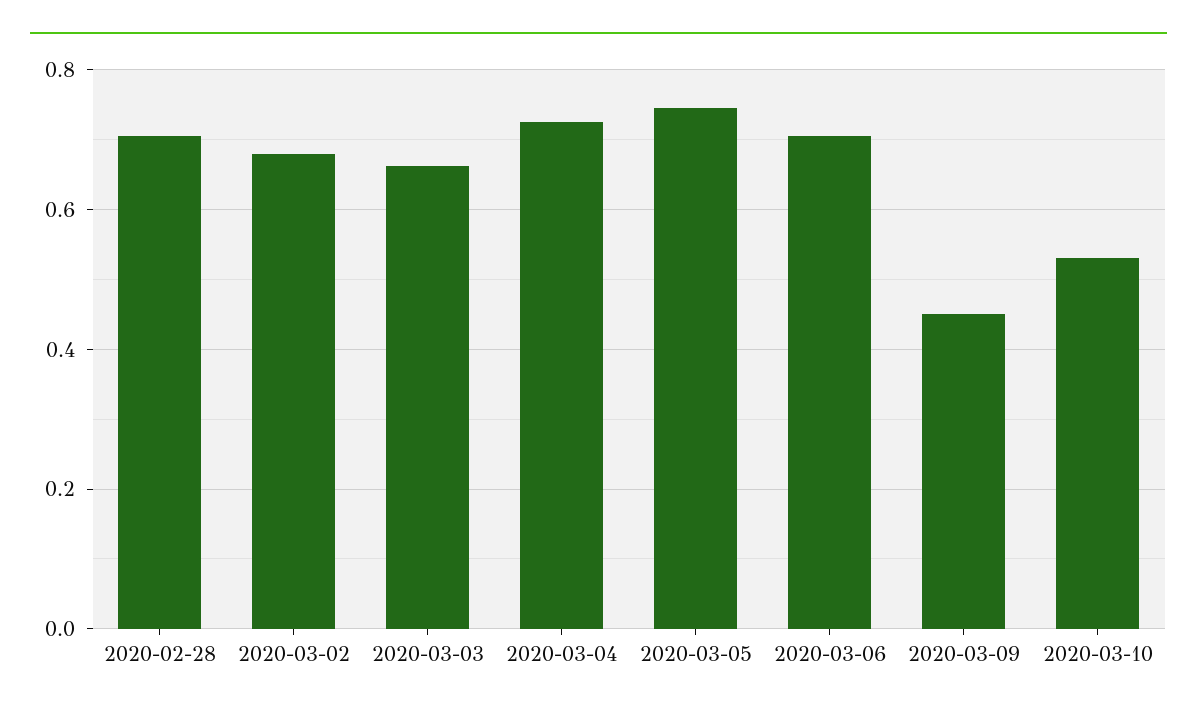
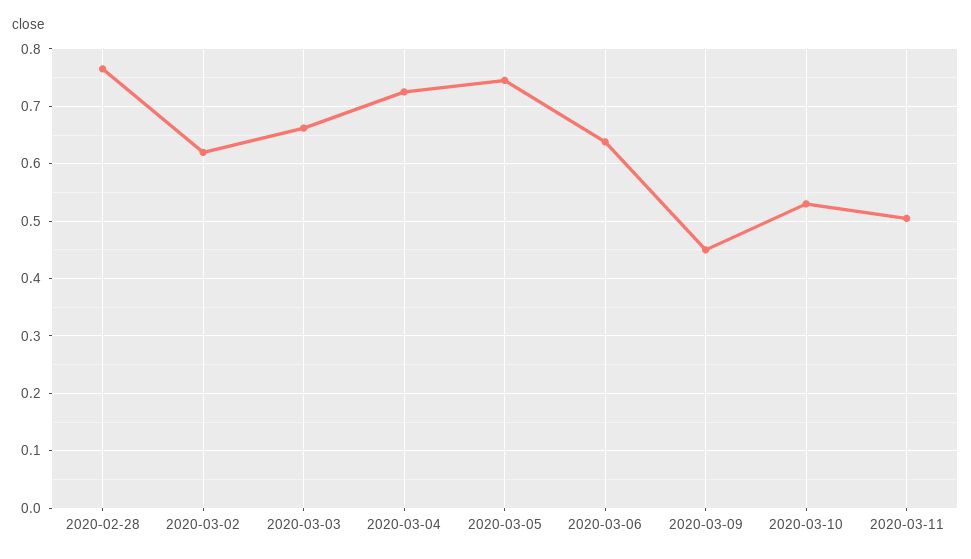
2020-02-28: 0.7 -> 0.76
2020-03-02: 0.68 -> 0.62
2020-03-06: 0.7 -> 0.64
2020-03-11: none -> 0.5

